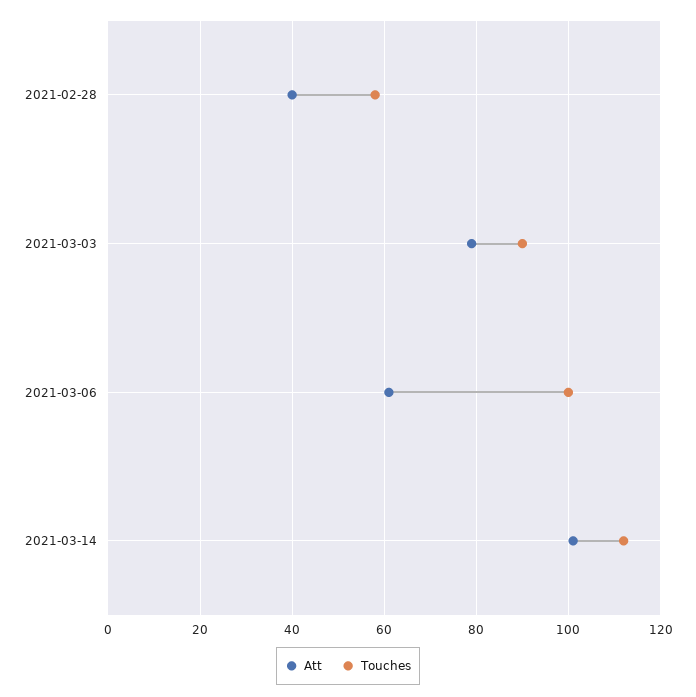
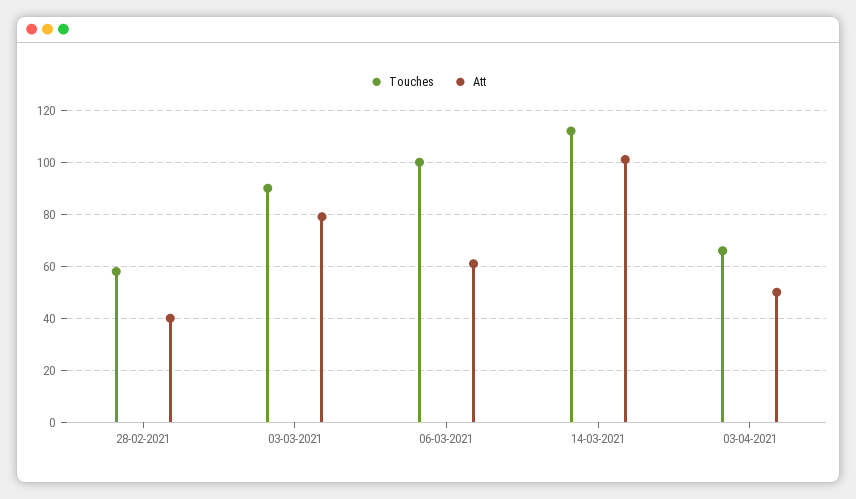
Touches, 03-04-2021: none -> 65
Att, 03-04-2021: none -> 50

